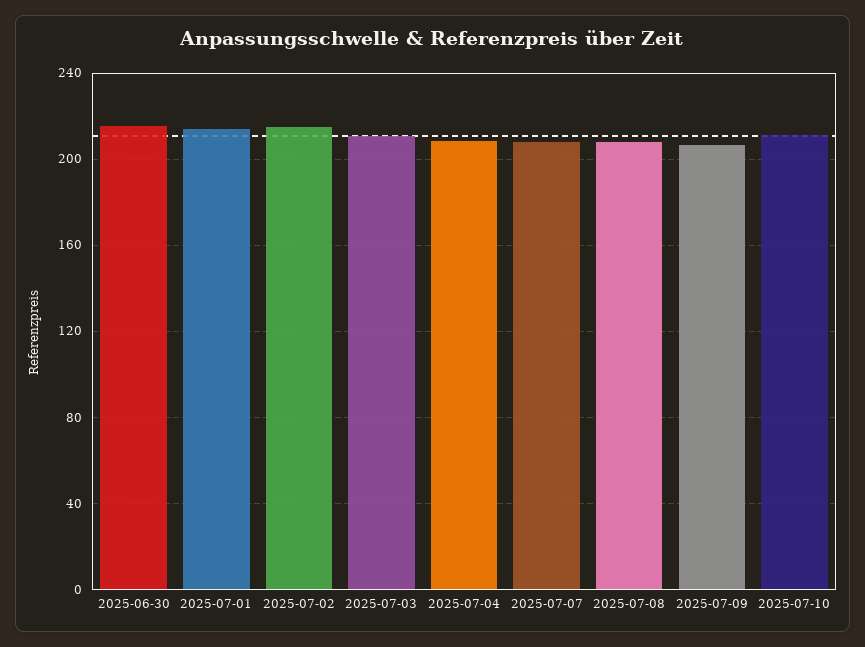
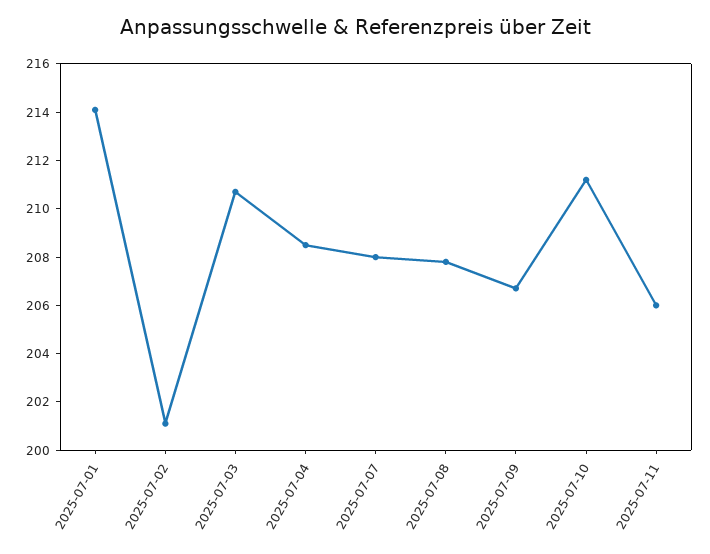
2025-06-30: 215 -> none
2025-07-02: 215 -> 201
2025-07-11: none -> 206

